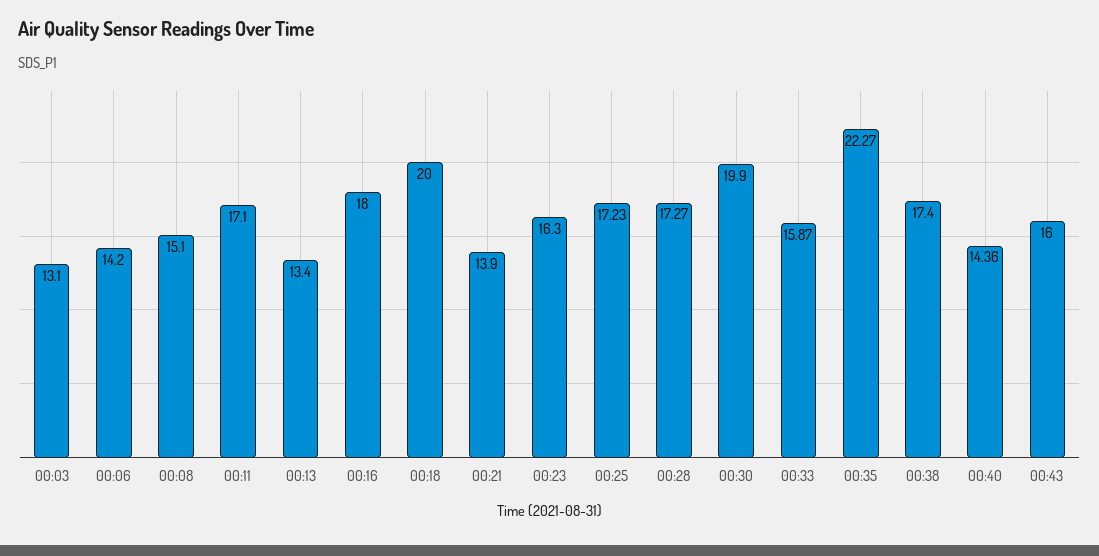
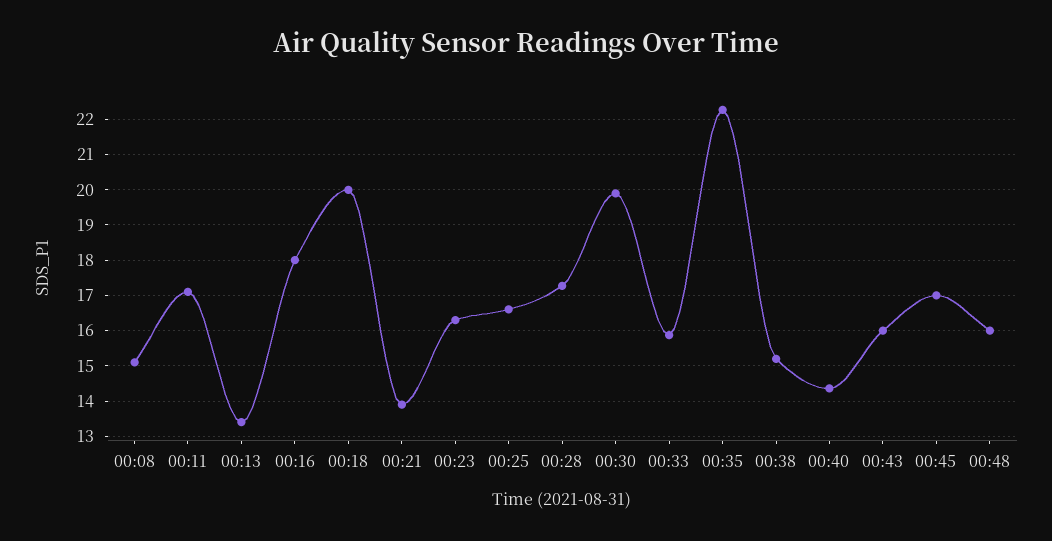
00:03: 13.1 -> none
00:06: 14.2 -> none
00:25: 17.23 -> 16.6
00:38: 17.4 -> 15.2
00:45: none -> 17
00:48: none -> 16

